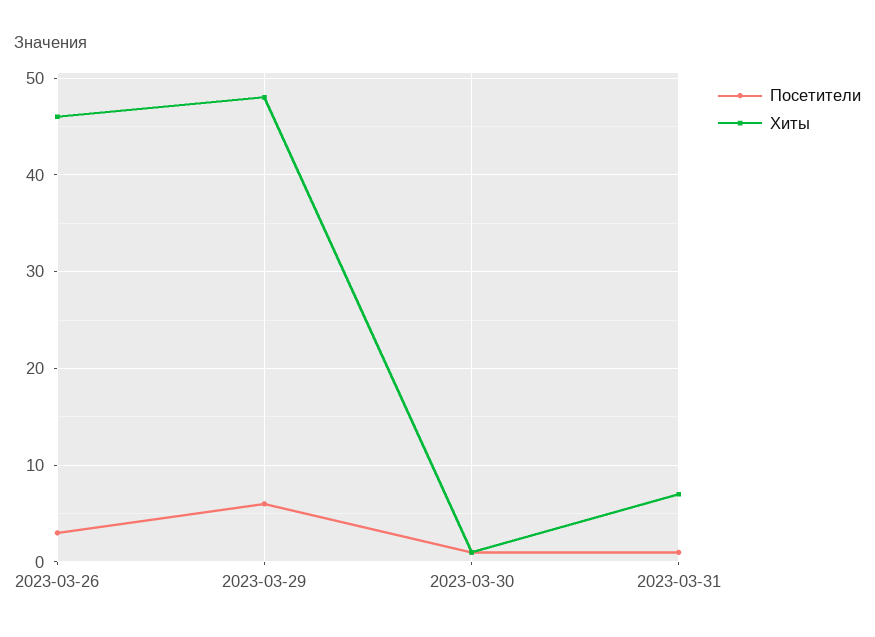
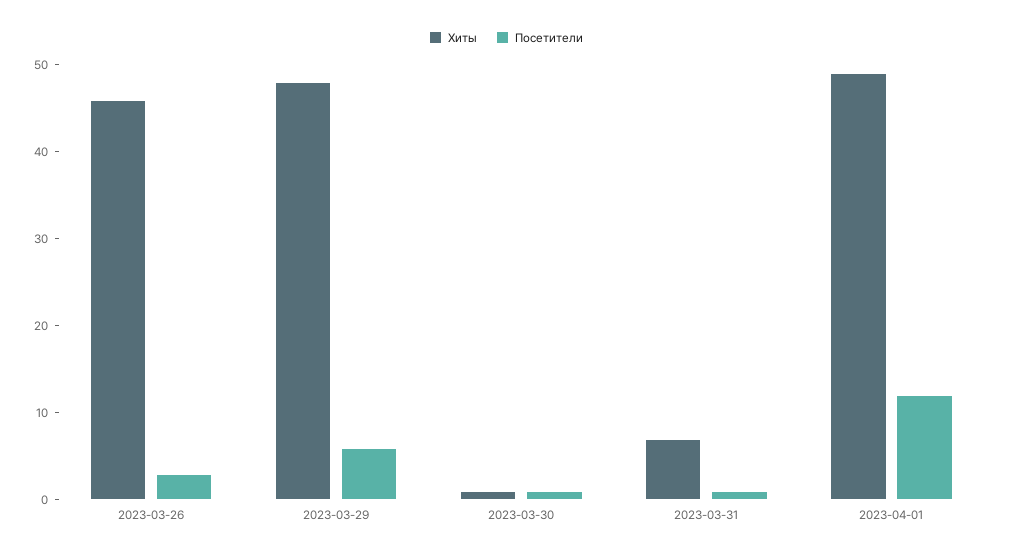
Хиты, 2023-04-01: none -> 49
Посетители, 2023-04-01: none -> 12

